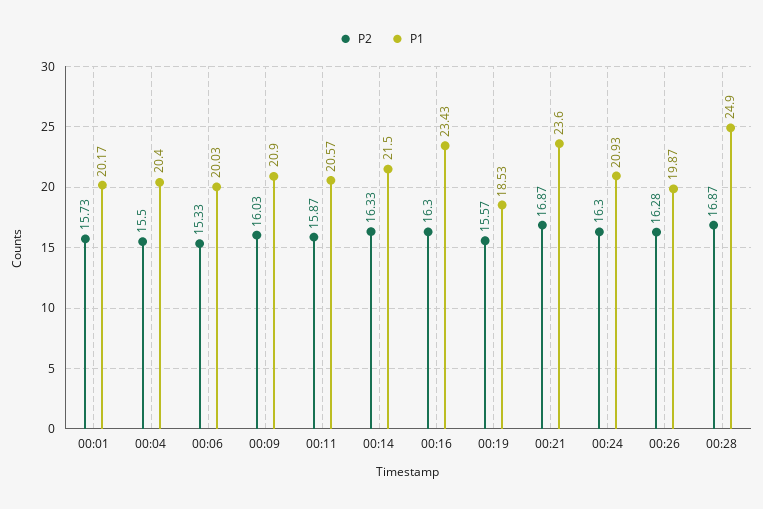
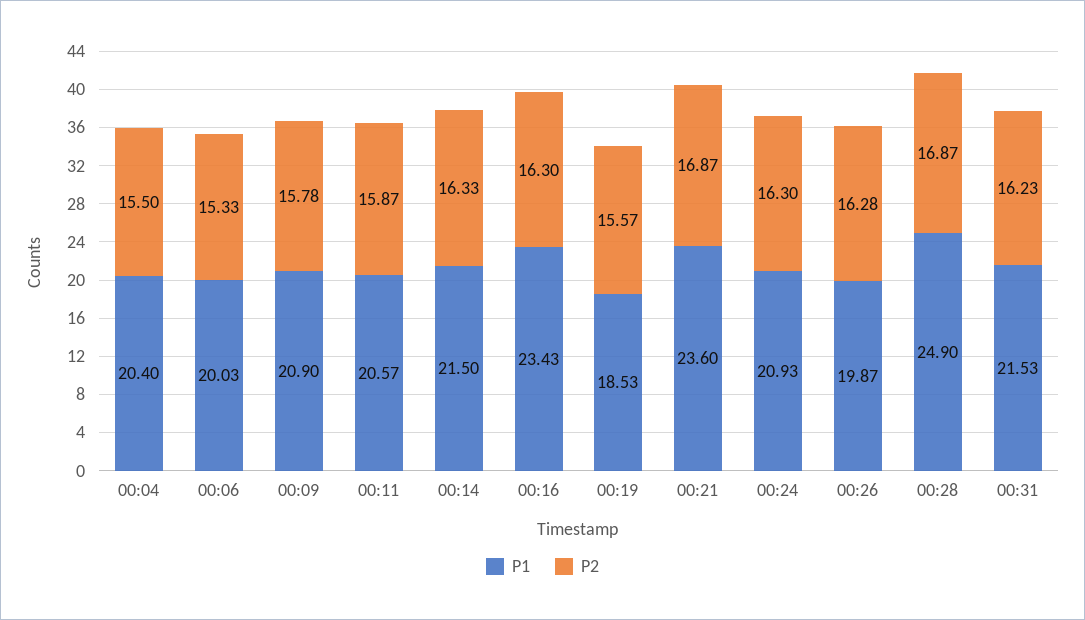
P2, 00:01: 15.73 -> none
P1, 00:01: 20.17 -> none
P2, 00:09: 16.03 -> 15.78
P1, 00:31: none -> 21.53
P2, 00:31: none -> 16.23

